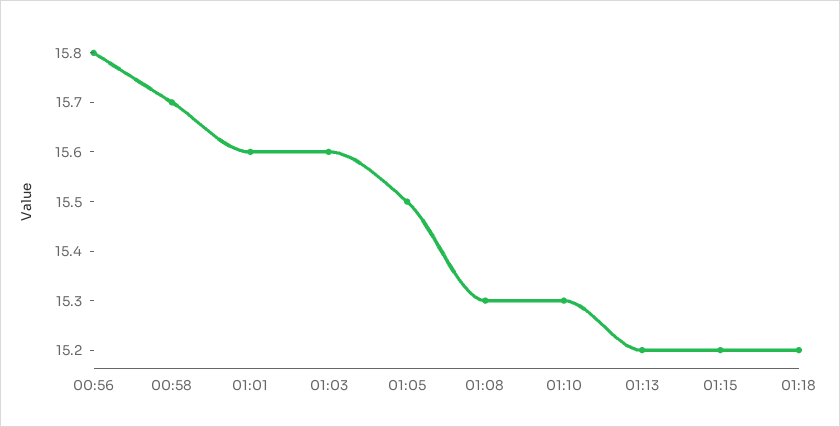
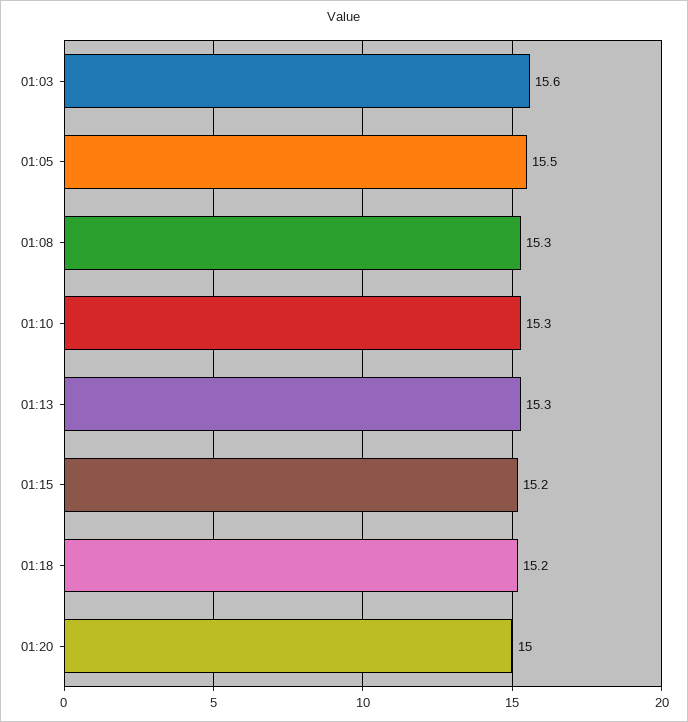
00:56: 15.8 -> none
00:58: 15.7 -> none
01:01: 15.6 -> none
01:13: 15.2 -> 15.3
01:20: none -> 15

